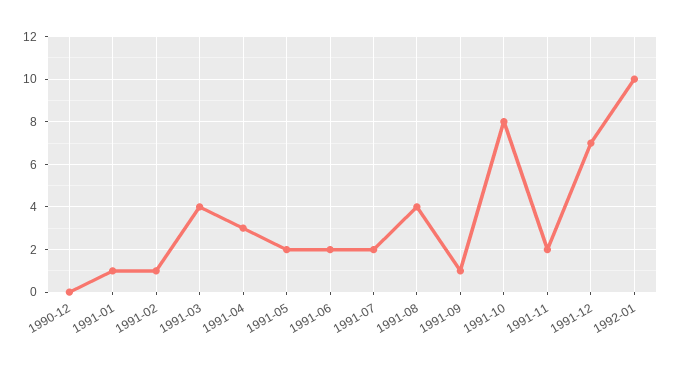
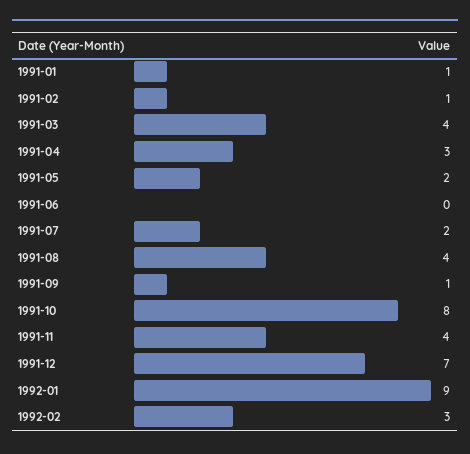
1990-12: 0 -> none
1991-06: 2 -> 0
1991-11: 2 -> 4
1992-01: 10 -> 9
1992-02: none -> 3

